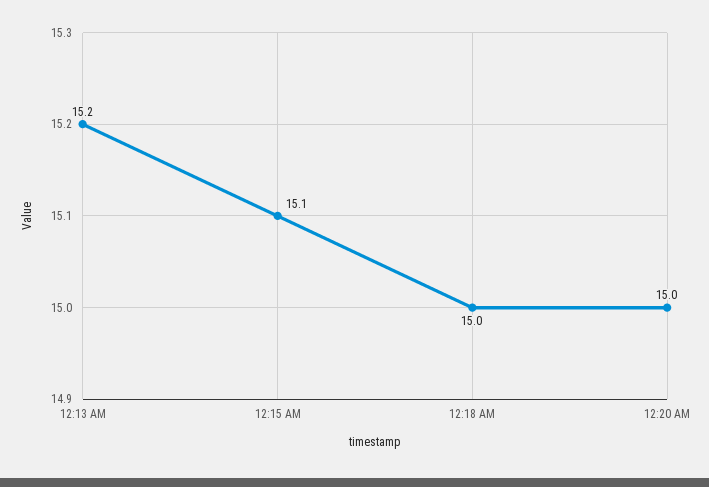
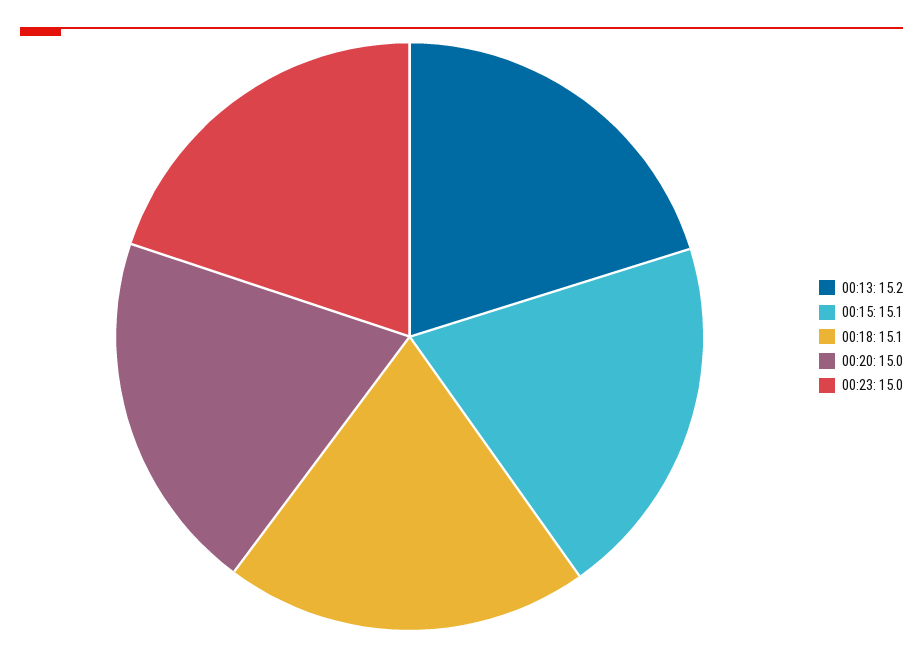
12:18 AM: 15 -> 15.1
00:23: none -> 15

